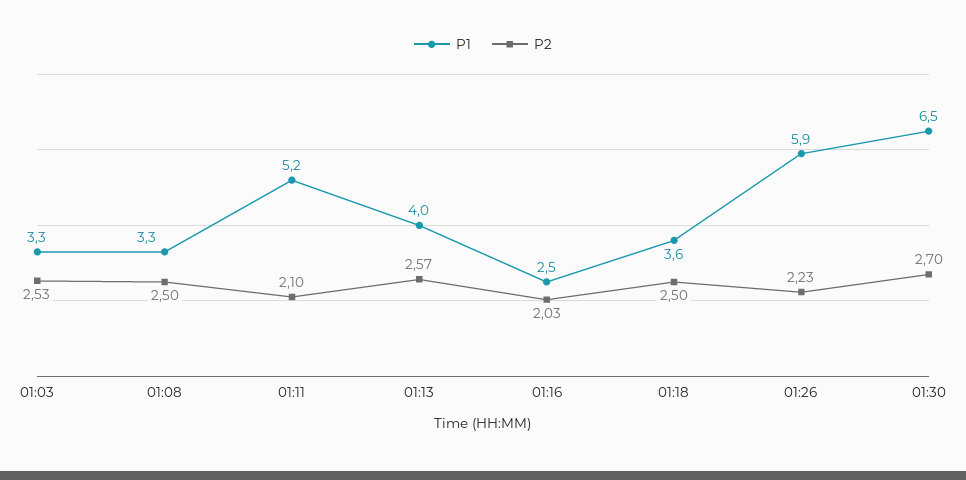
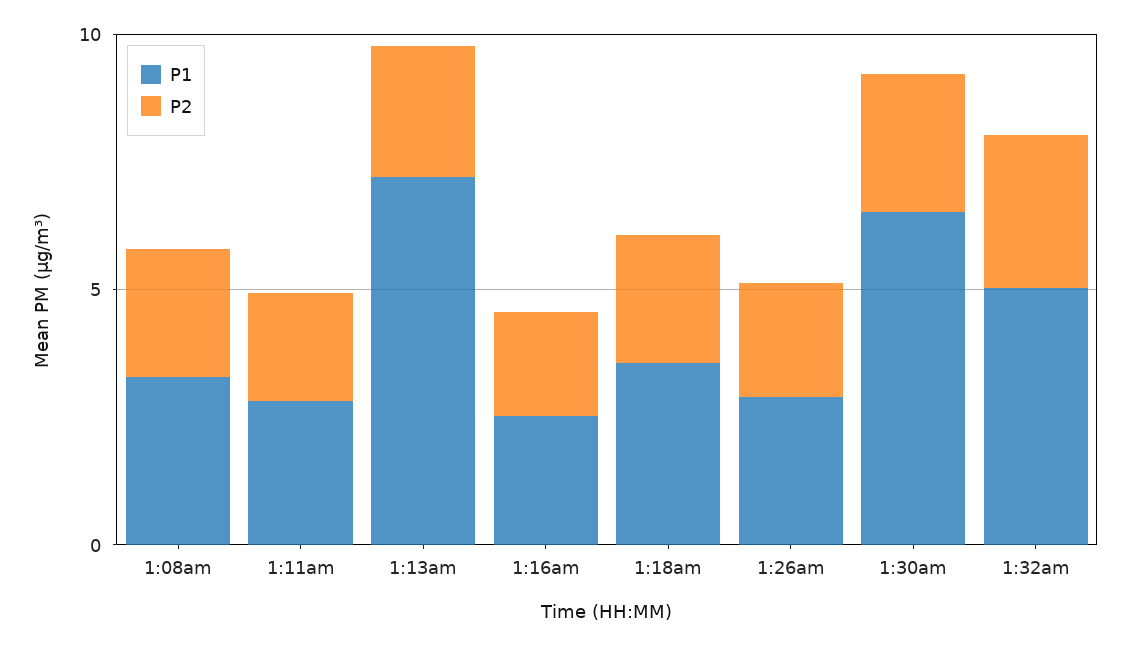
P1, 01:03: 3.3 -> none
P2, 01:03: 2.53 -> none
P1, 01:11: 5.2 -> 3
P1, 01:13: 4 -> 7
P1, 01:26: 5.9 -> 3
P1, 1:32am: none -> 5
P2, 1:32am: none -> 3

